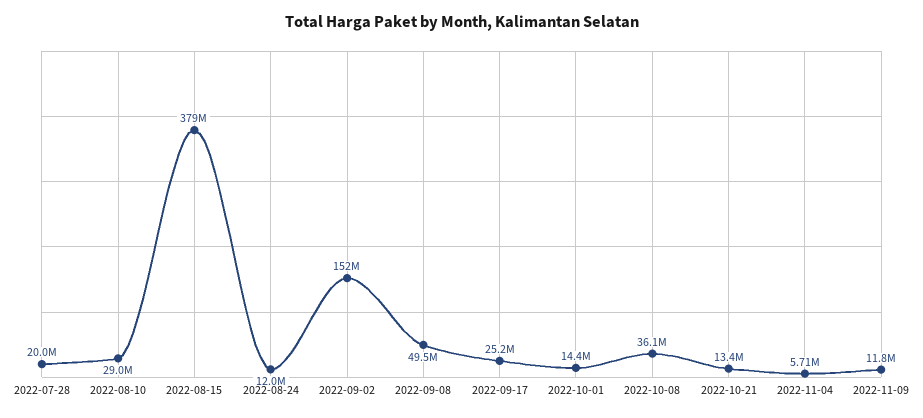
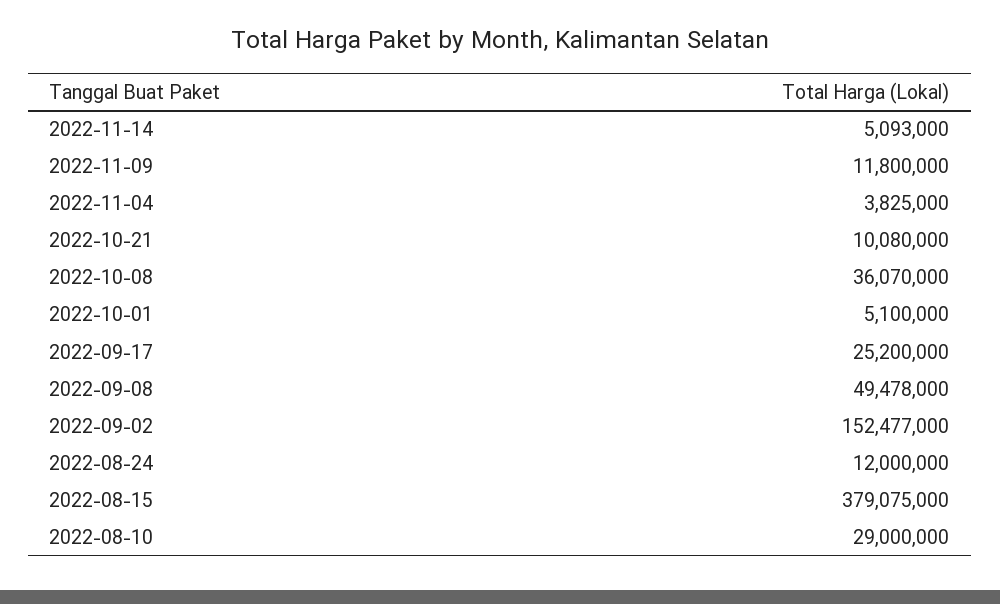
2022-07-28: 20000000 -> none
2022-10-01: 14400000 -> 5100000
2022-10-21: 13400000 -> 10080000
2022-11-04: 5710000 -> 3825000
2022-11-14: none -> 5093000

